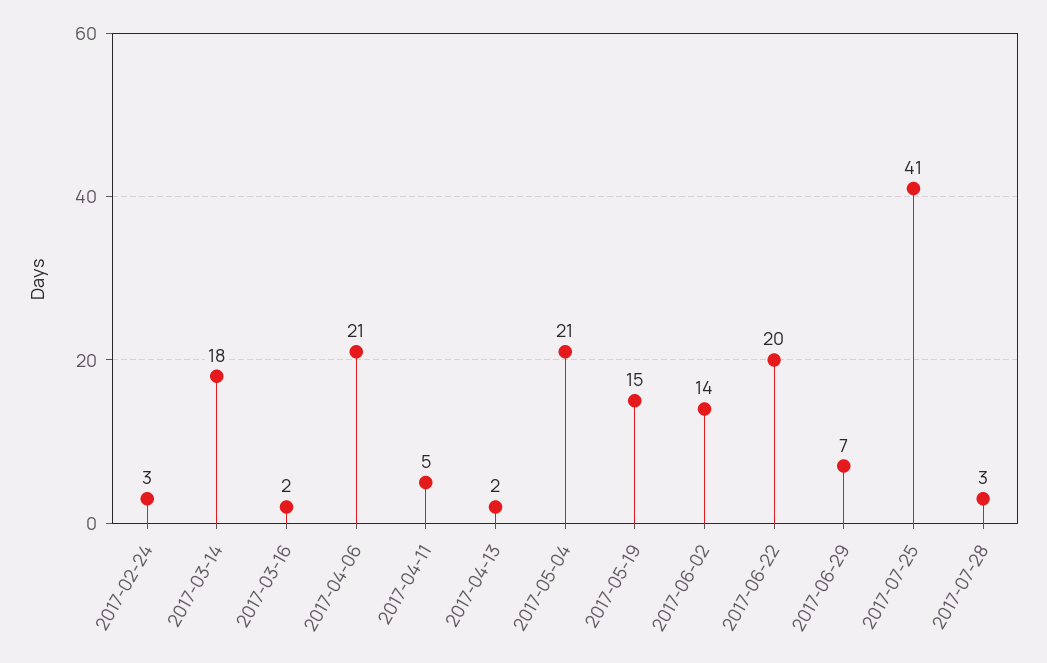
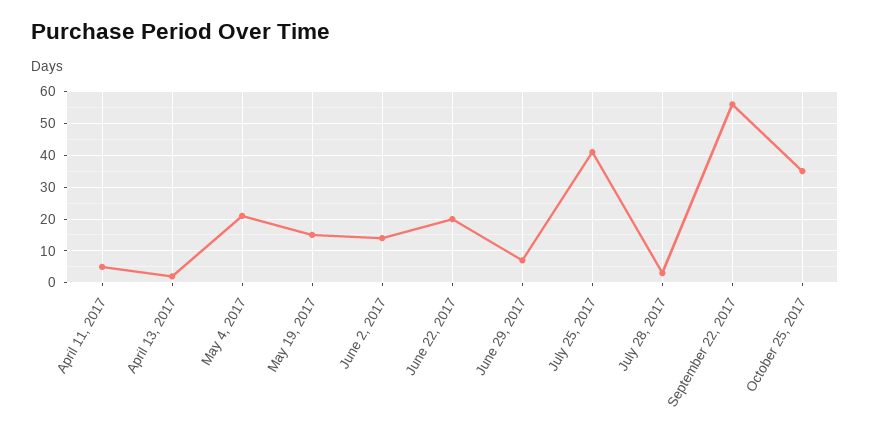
2017-02-24: 3 -> none
2017-03-14: 18 -> none
2017-03-16: 2 -> none
2017-04-06: 21 -> none
September 22, 2017: none -> 55
October 25, 2017: none -> 35

